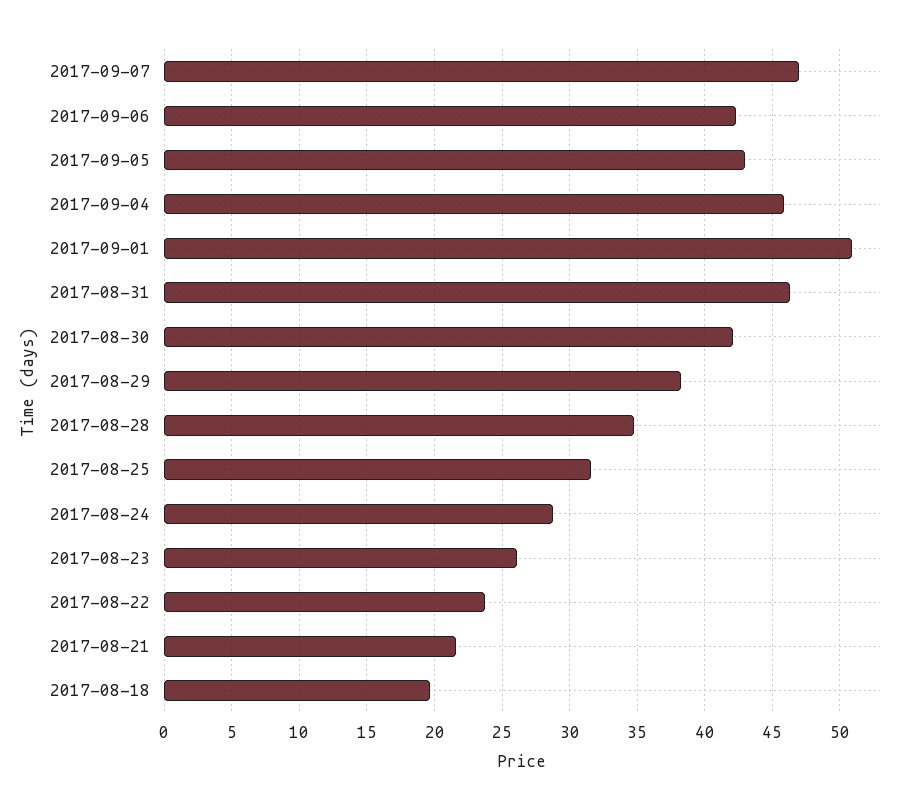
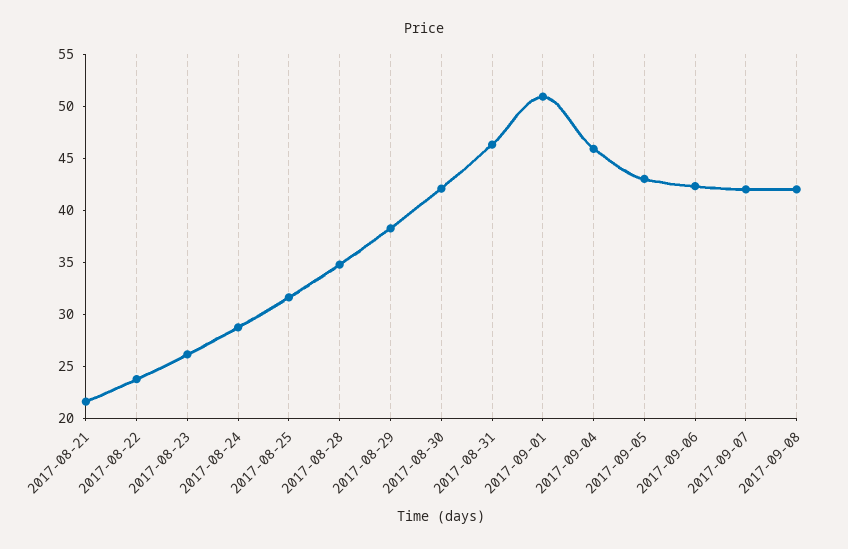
2017-09-07: 47 -> 42
2017-08-18: 19.5 -> none
2017-09-08: none -> 42

